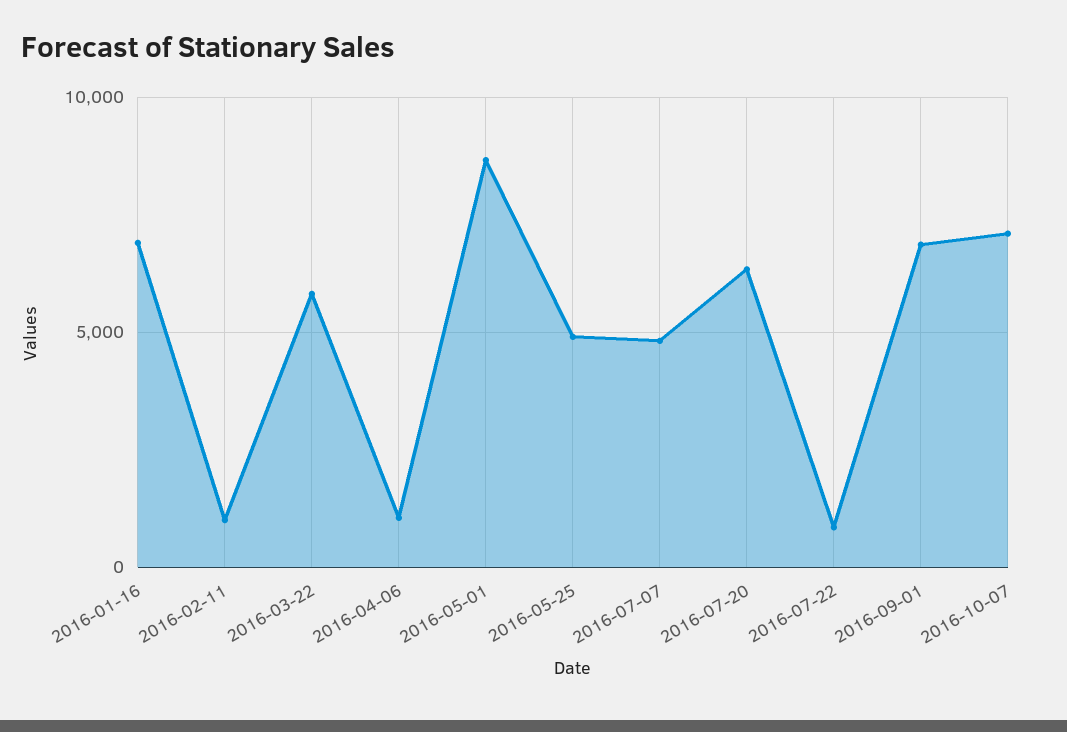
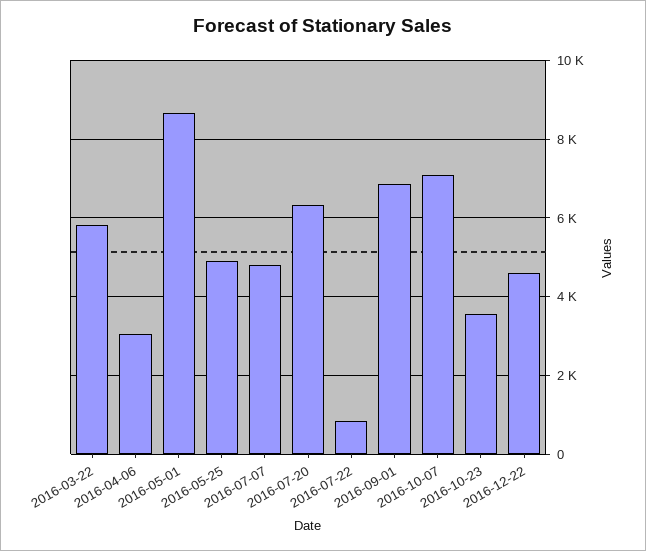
2016-01-16: 7000 -> none
2016-02-11: 1000 -> none
2016-04-06: 1000 -> 3000
2016-10-23: none -> 3600
2016-12-22: none -> 4600

